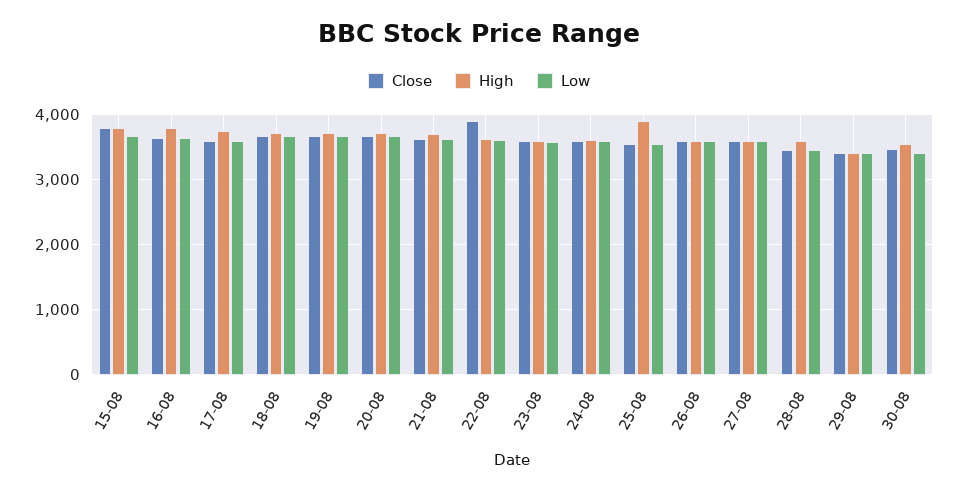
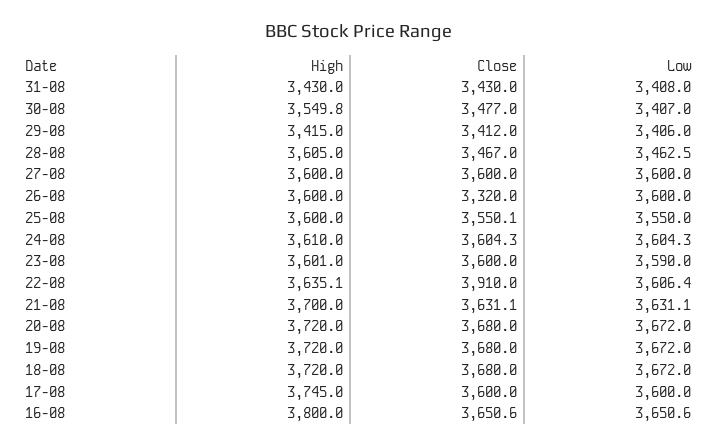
Close, 15-08: 3800 -> none
High, 15-08: 3800 -> none
Low, 15-08: 3700 -> none
High, 25-08: 3900 -> 3600
Close, 26-08: 3600 -> 3320
High, 31-08: none -> 3430
Close, 31-08: none -> 3430
Low, 31-08: none -> 3408

